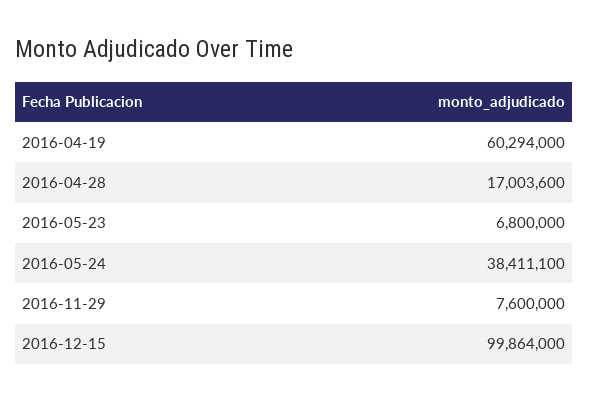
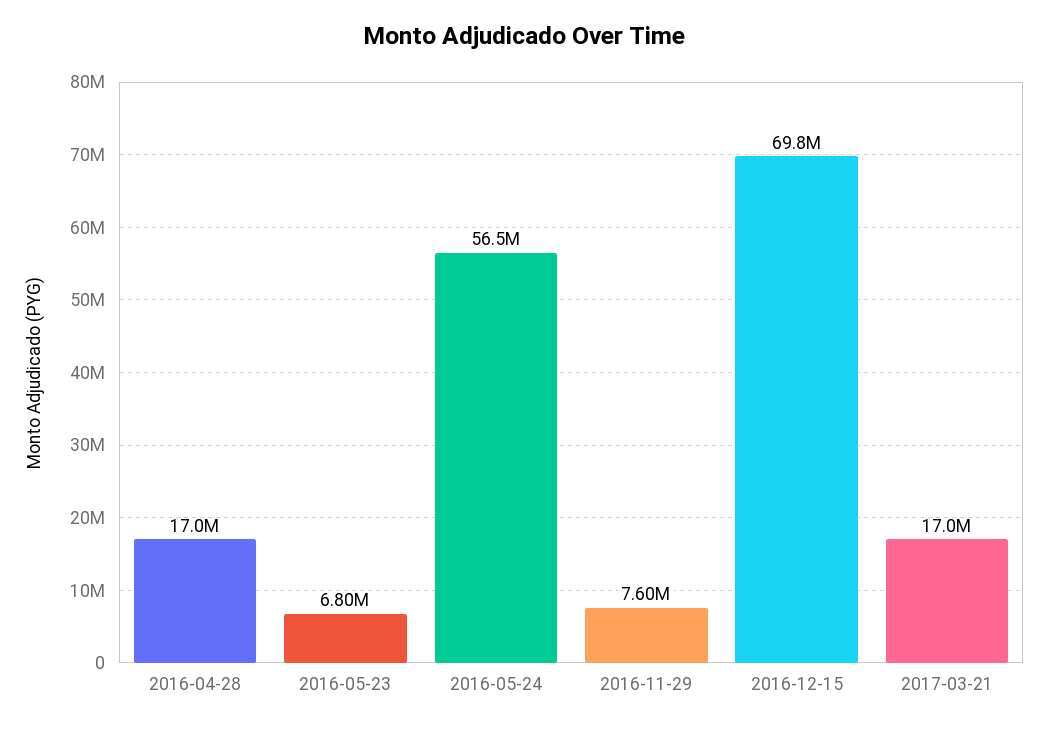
2016-04-19: 60294000 -> none
2016-05-24: 38411100 -> 56500000
2016-12-15: 99864000 -> 69800000
2017-03-21: none -> 17000000

